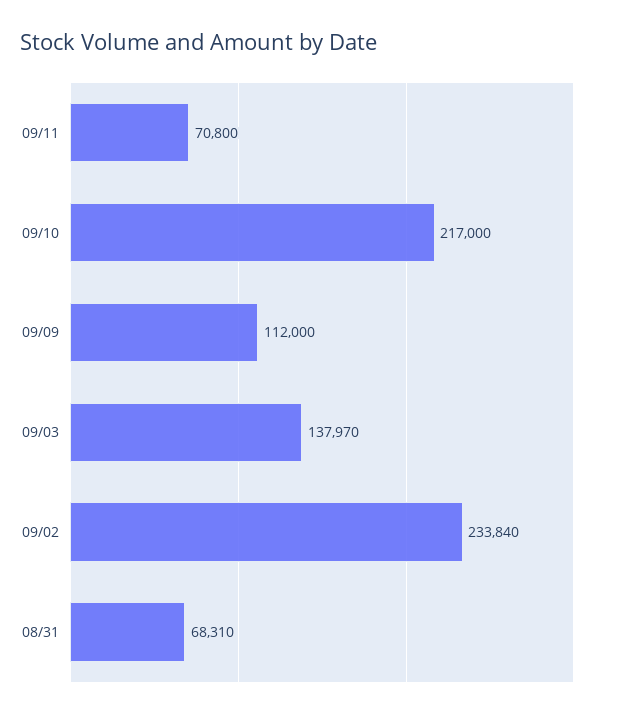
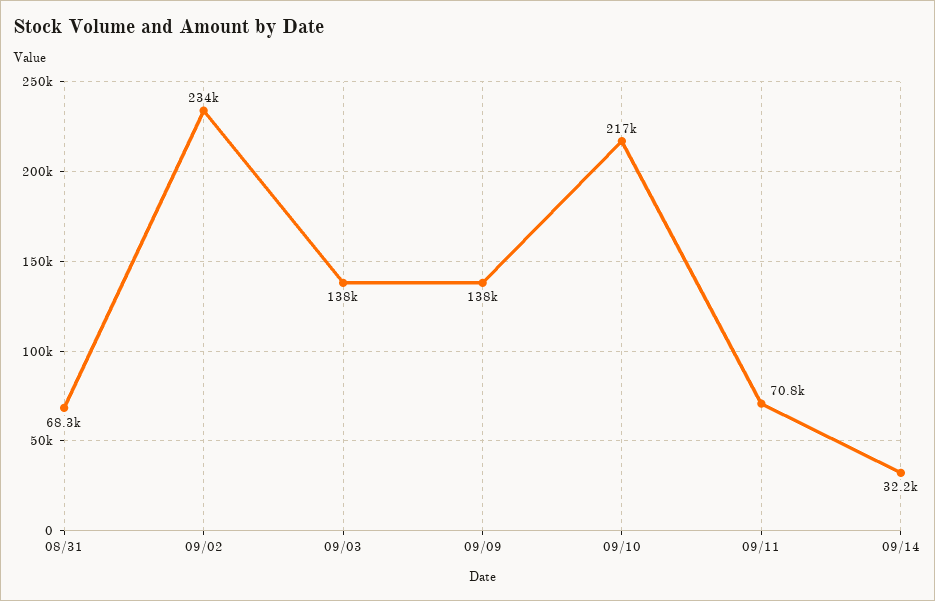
09/09: 112000 -> 138000
09/14: none -> 32200

